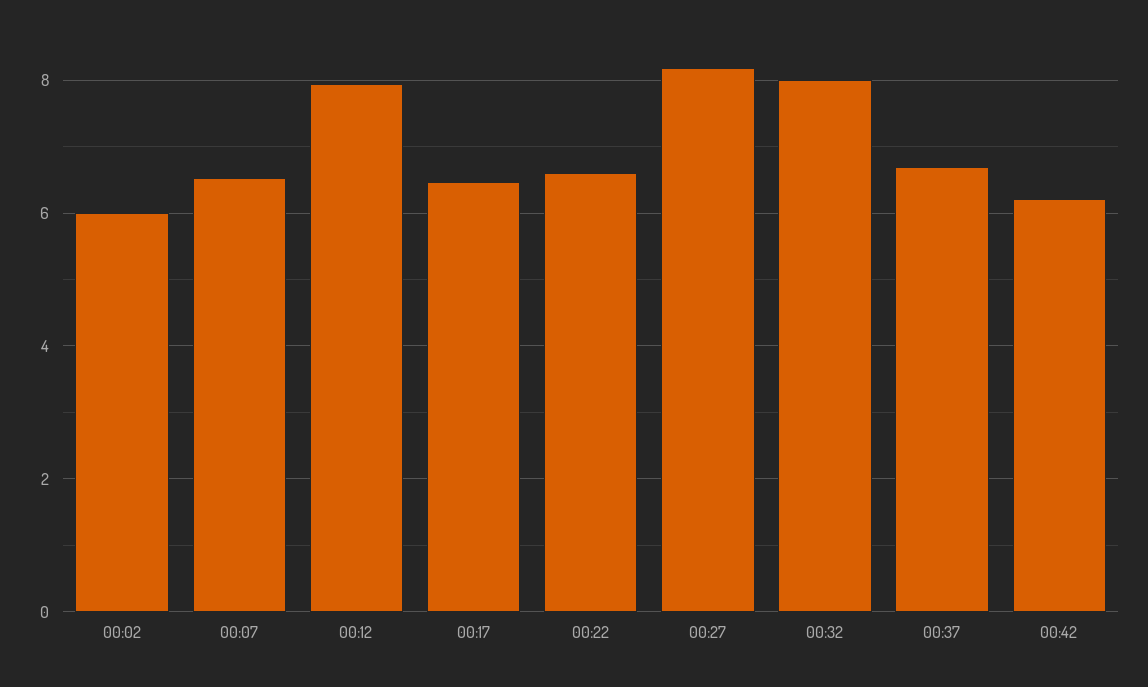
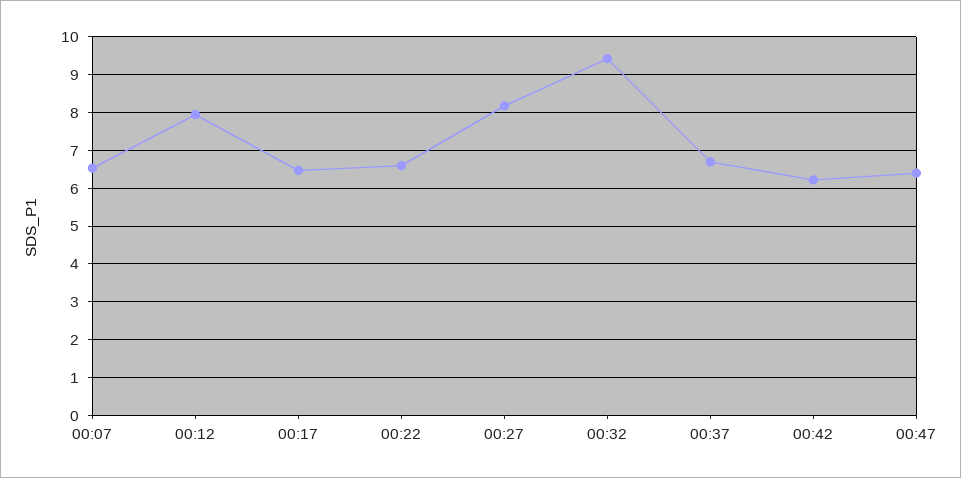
00:02: 6 -> none
00:32: 8 -> 9.4
00:47: none -> 6.4

